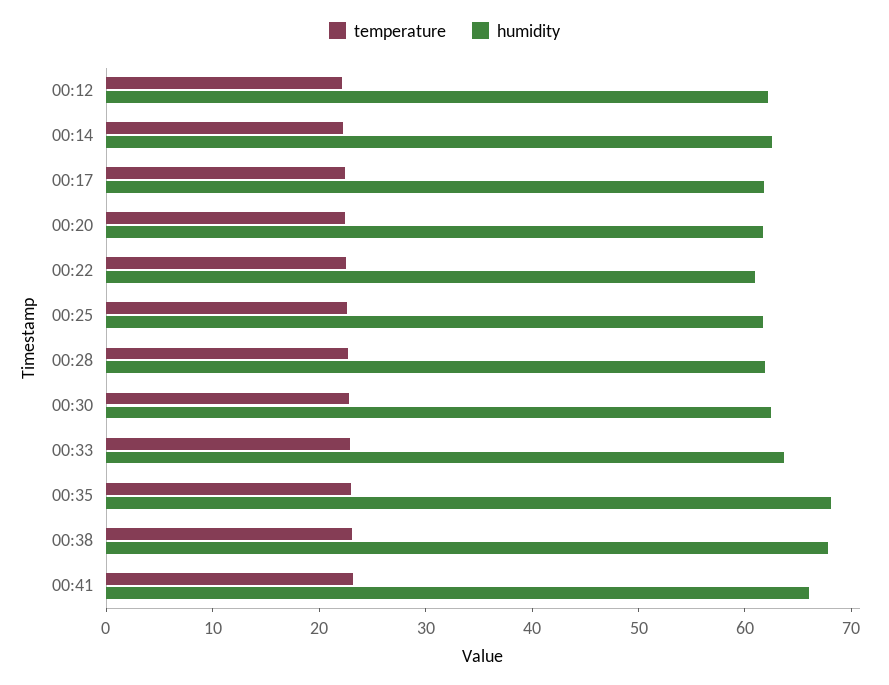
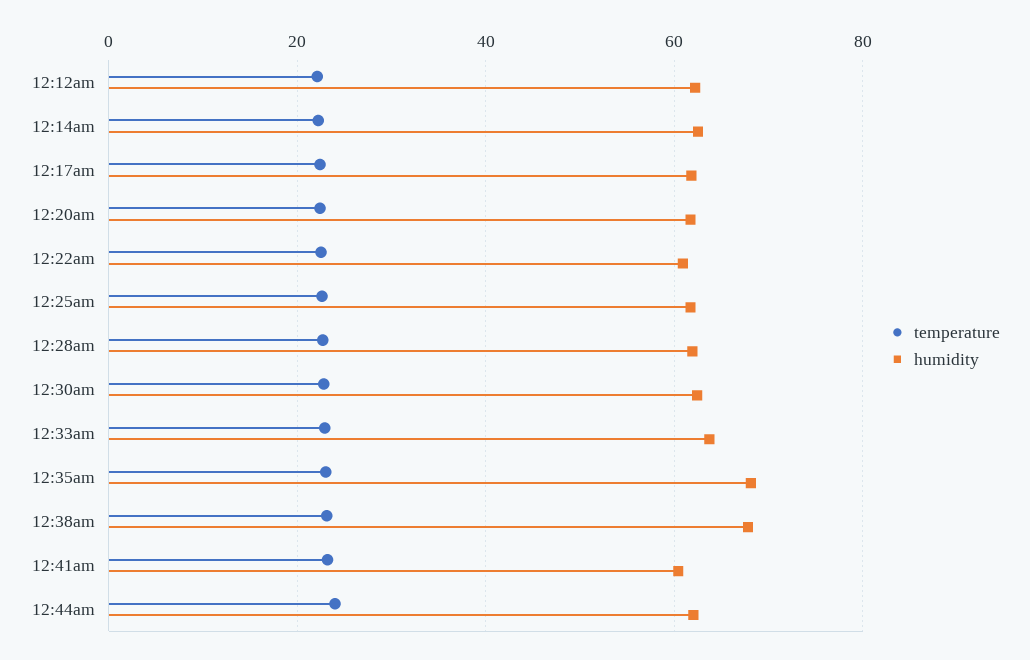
humidity, 00:41: 66 -> 60
temperature, 12:44am: none -> 24
humidity, 12:44am: none -> 62

